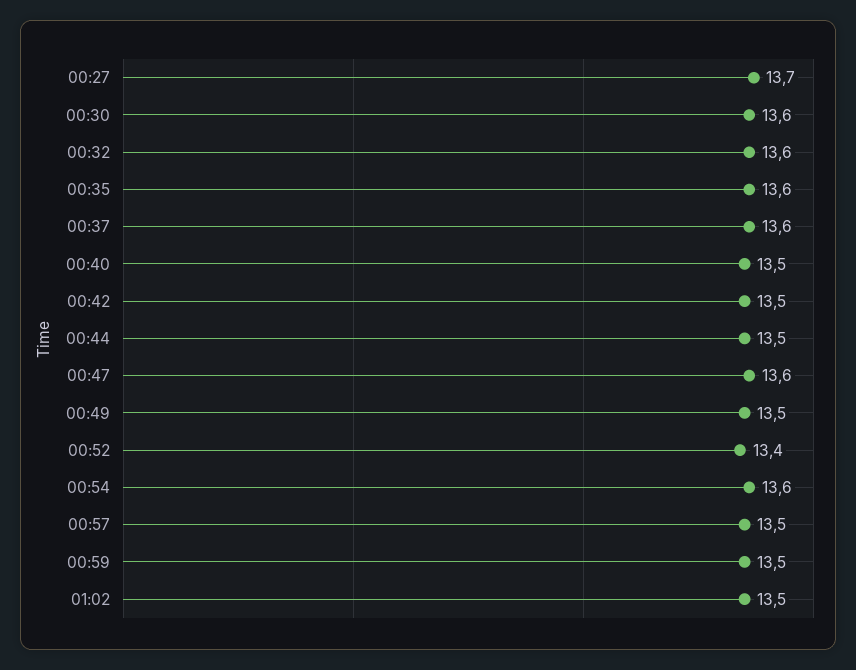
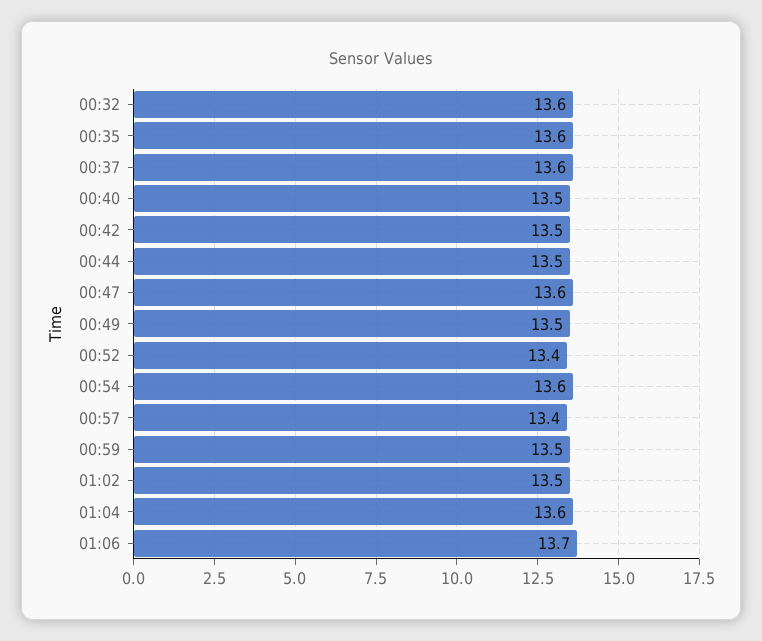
00:27: 13.7 -> none
00:30: 13.6 -> none
00:57: 13.5 -> 13.4
01:04: none -> 13.6
01:06: none -> 13.7

